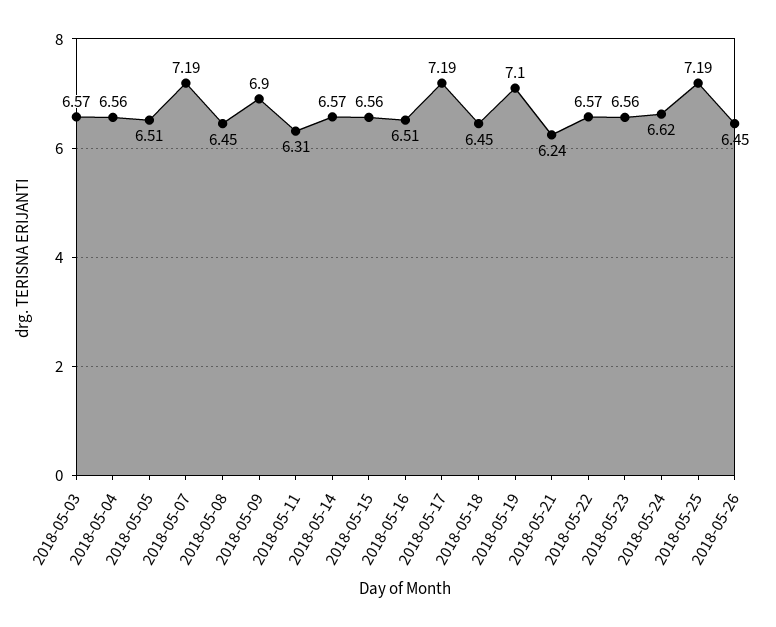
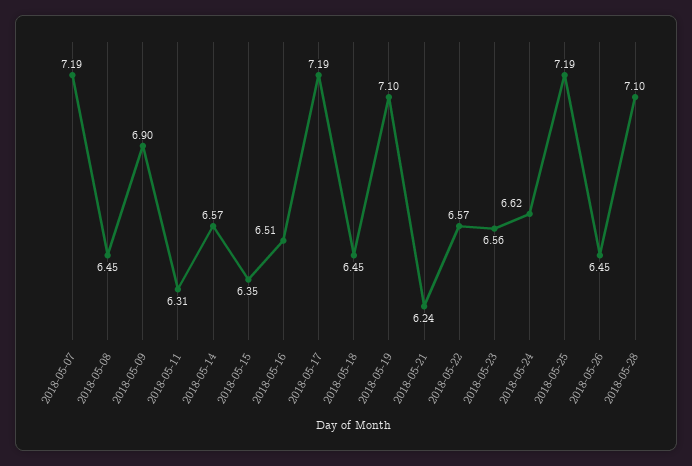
2018-05-03: 6.57 -> none
2018-05-04: 6.56 -> none
2018-05-05: 6.51 -> none
2018-05-15: 6.56 -> 6.35
2018-05-28: none -> 7.1

